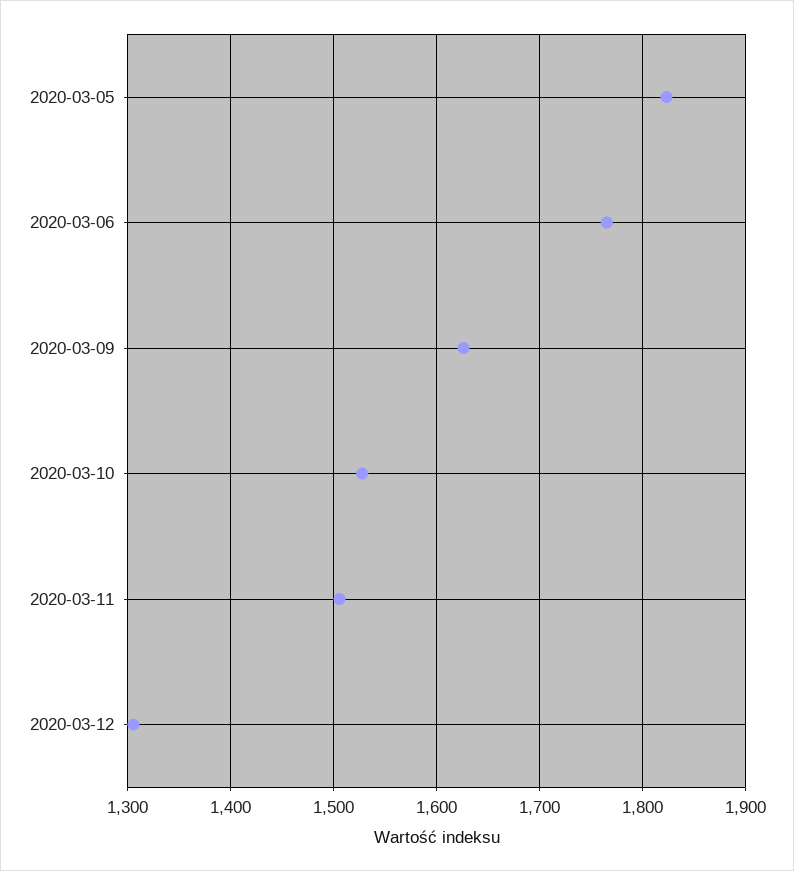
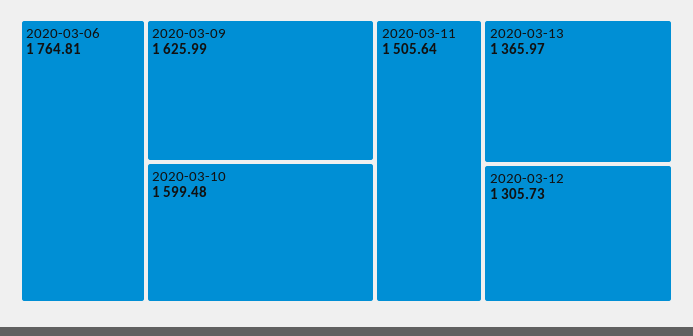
2020-03-05: 1820 -> none
2020-03-10: 1530 -> 1599.48
2020-03-13: none -> 1365.97

